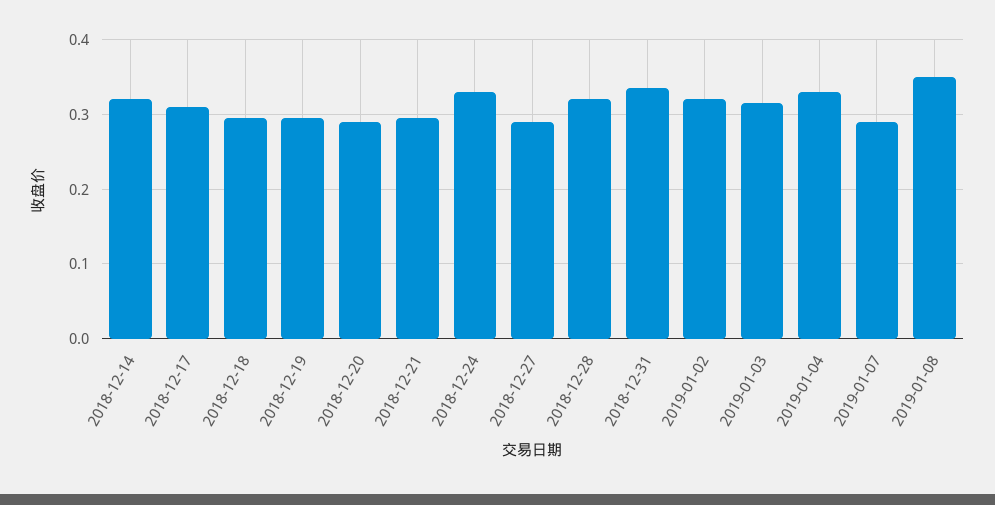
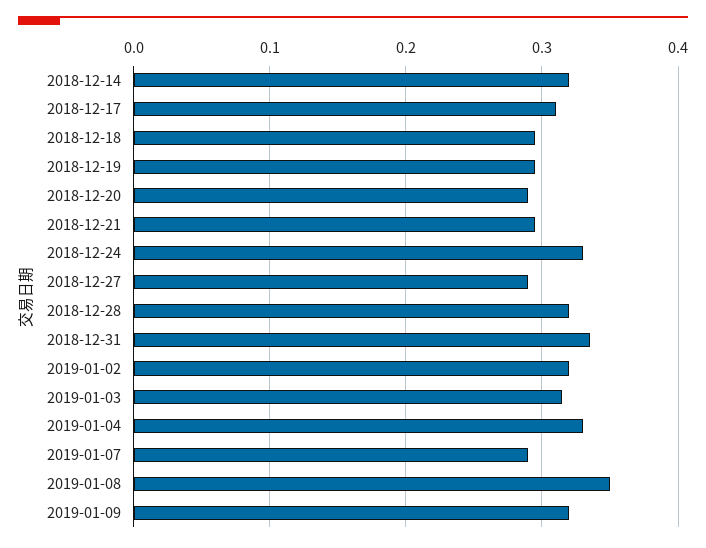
2019-01-09: none -> 0.32

